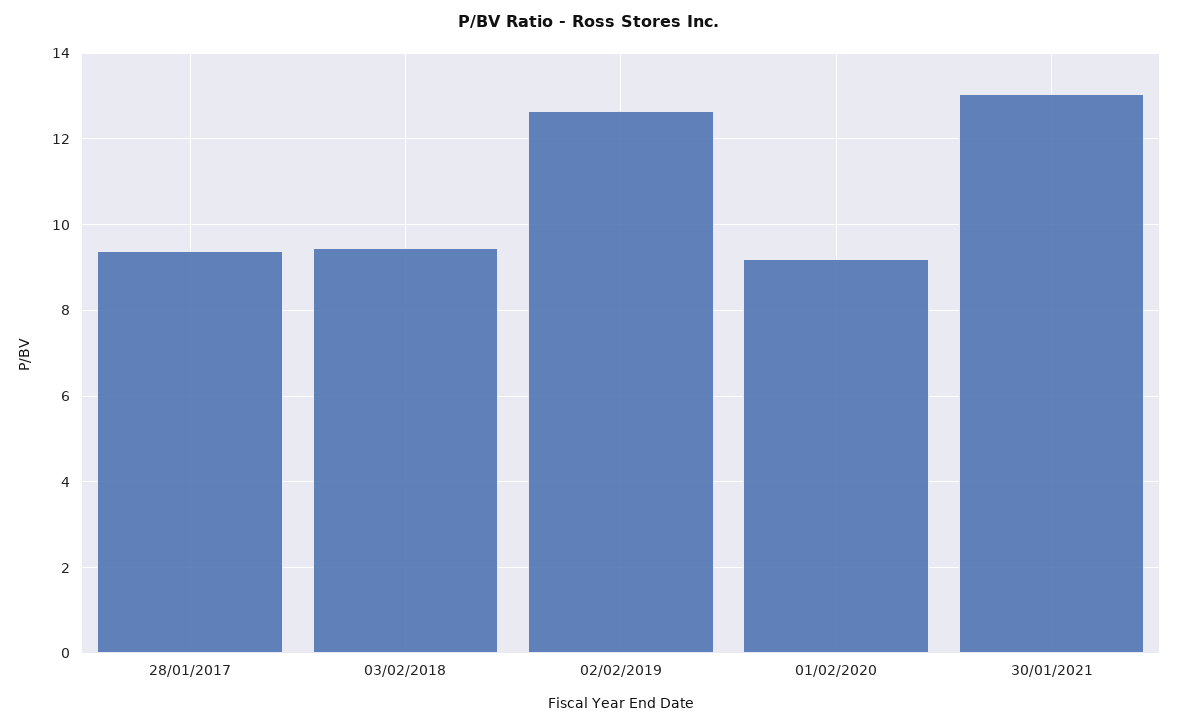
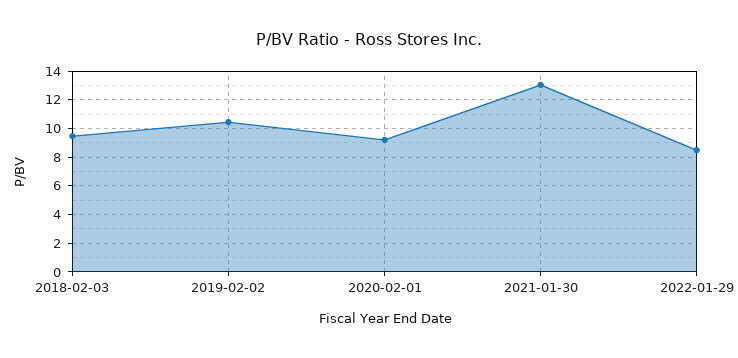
28/01/2017: 9.4 -> none
02/02/2019: 12.6 -> 10.5
2022-01-29: none -> 8.5

